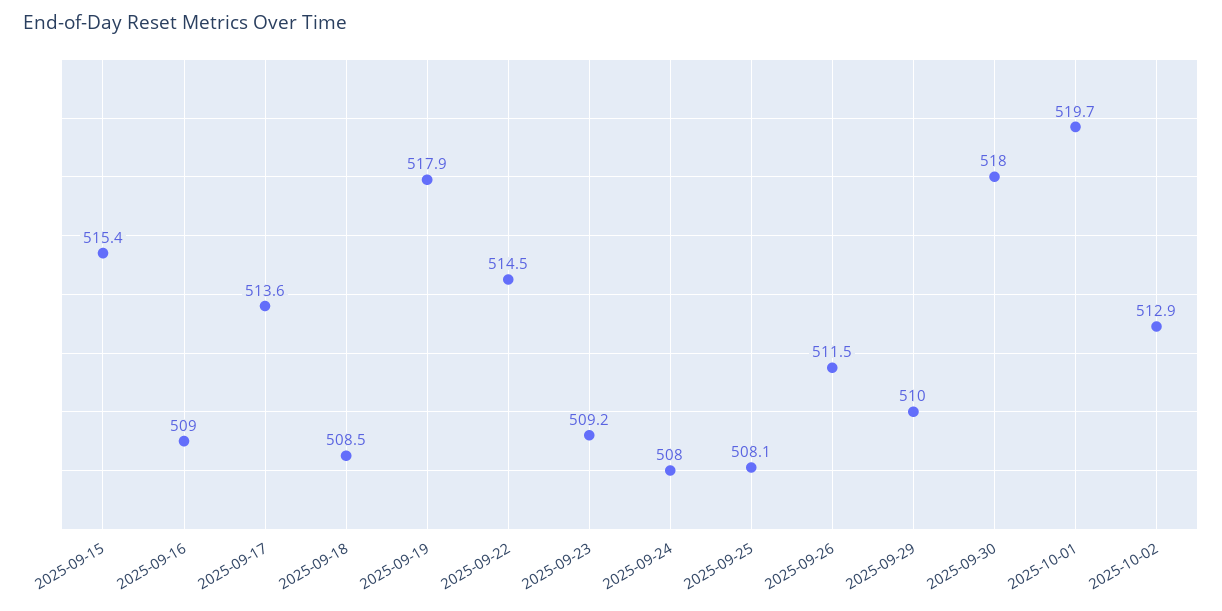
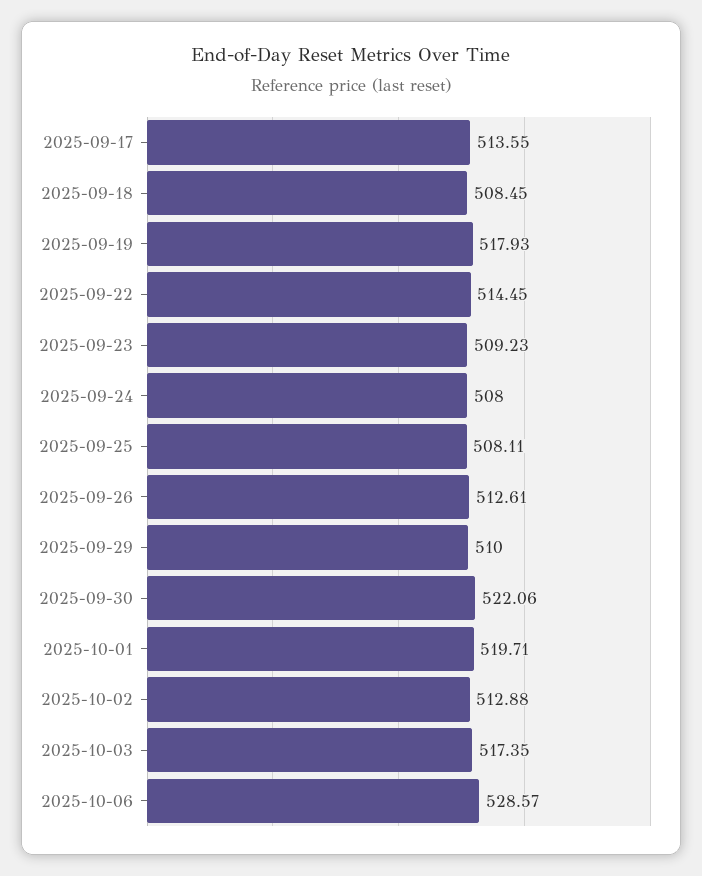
2025-09-15: 515.4 -> none
2025-09-16: 509 -> none
2025-09-26: 511.5 -> 512.61
2025-09-30: 518 -> 522.06
2025-10-03: none -> 517.35
2025-10-06: none -> 528.57

